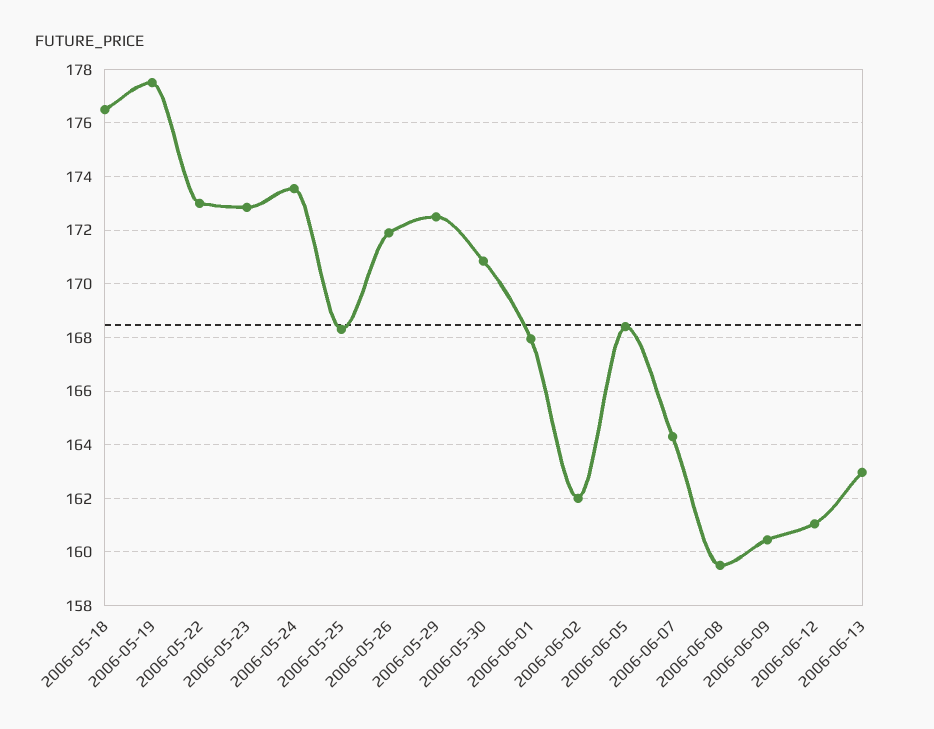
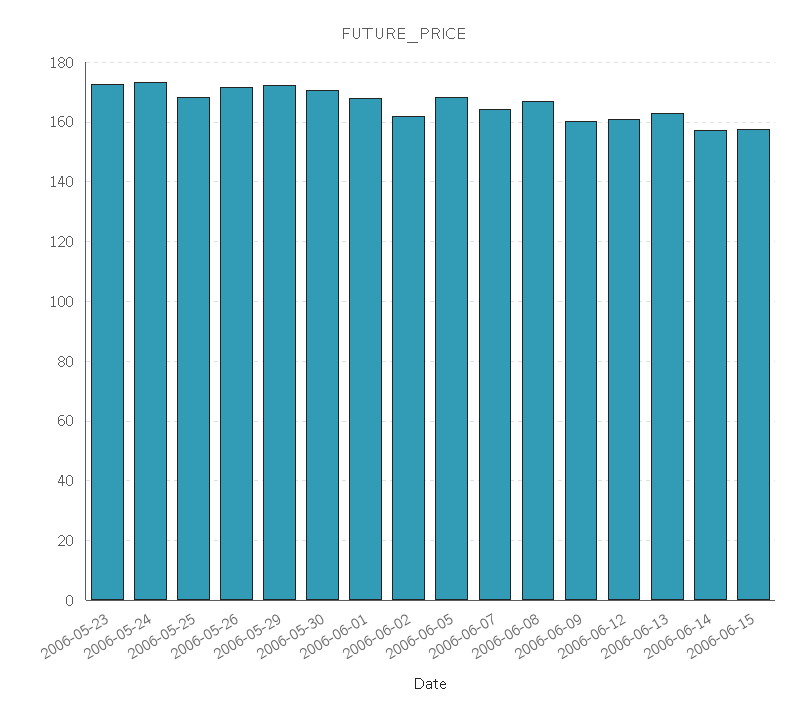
2006-05-18: 176.5 -> none
2006-05-19: 177.5 -> none
2006-05-22: 173 -> none
2006-06-08: 159.5 -> 167.5
2006-06-14: none -> 157.5
2006-06-15: none -> 157.5

